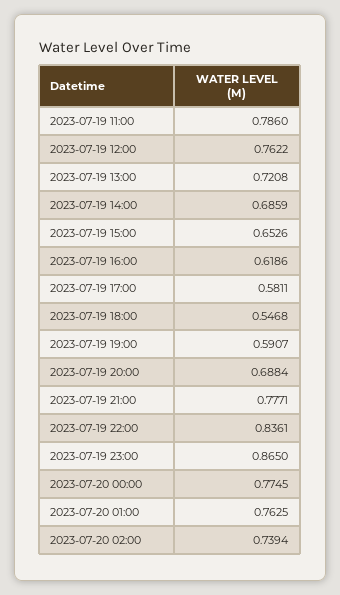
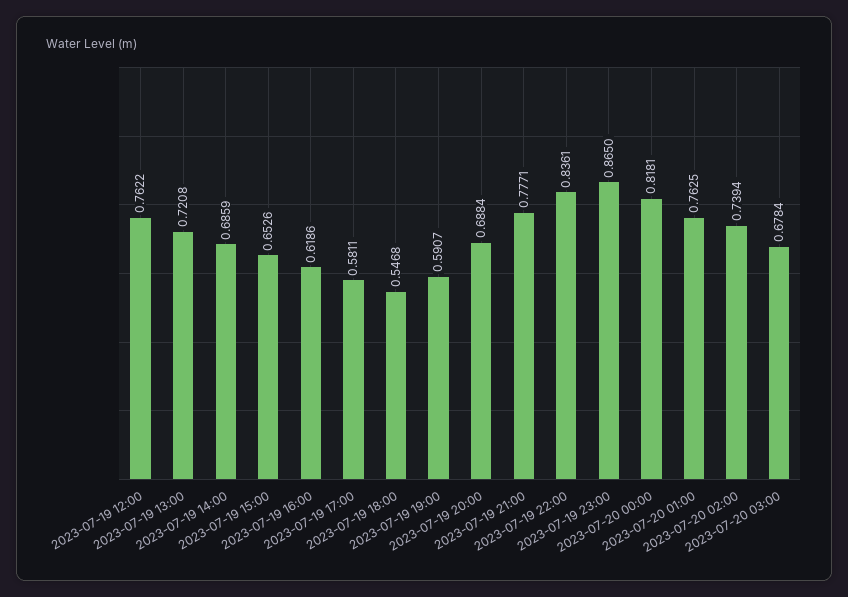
2023-07-19 11:00: 0.786 -> none
2023-07-20 00:00: 0.7745 -> 0.8181
2023-07-20 03:00: none -> 0.6784

